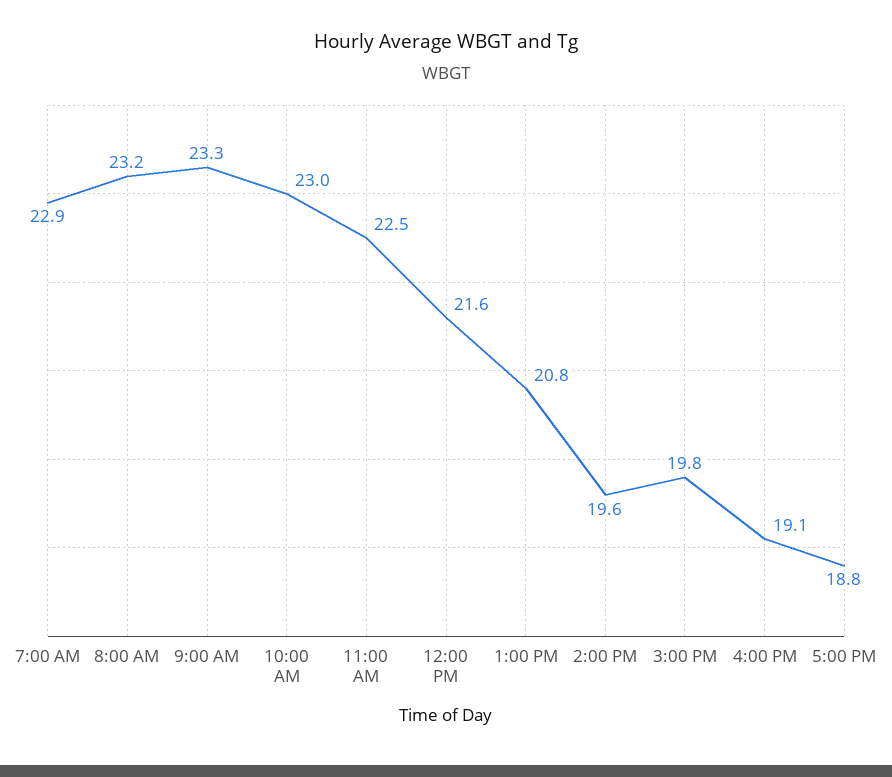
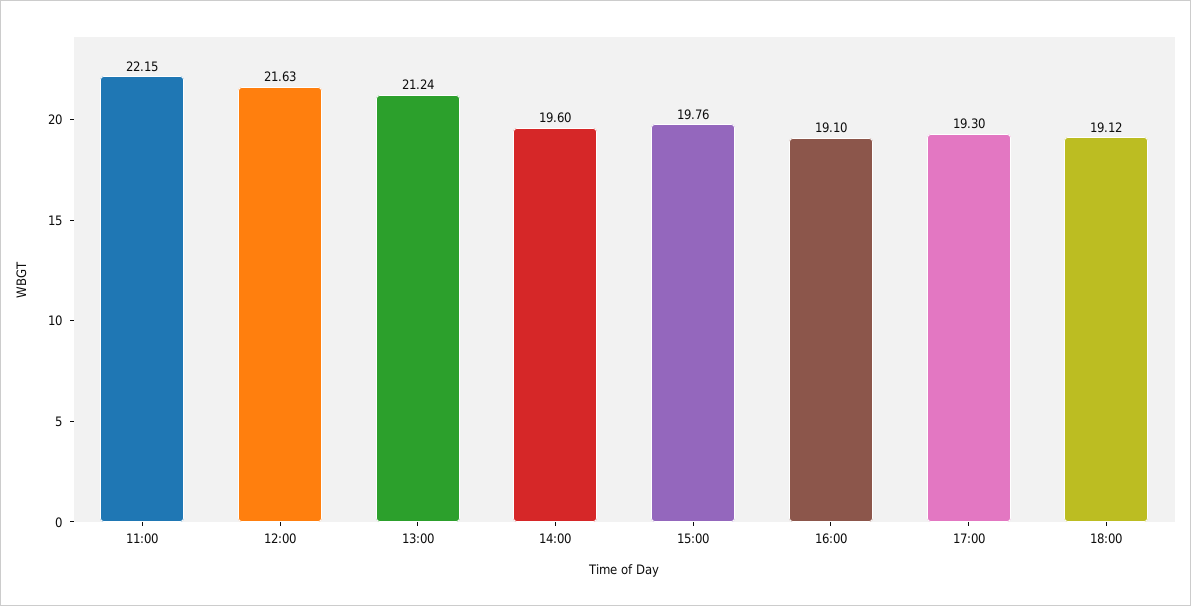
7:00 AM: 22.9 -> none
8:00 AM: 23.2 -> none
9:00 AM: 23.3 -> none
10:00 AM: 23 -> none
11:00 AM: 22.5 -> 22.15
1:00 PM: 20.8 -> 21.24
5:00 PM: 18.8 -> 19.3
18:00: none -> 19.12

